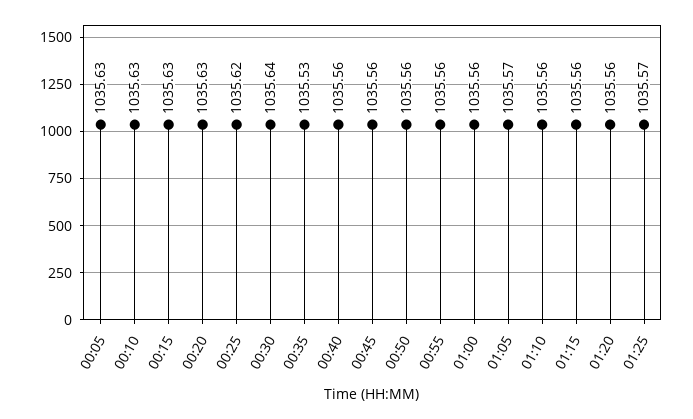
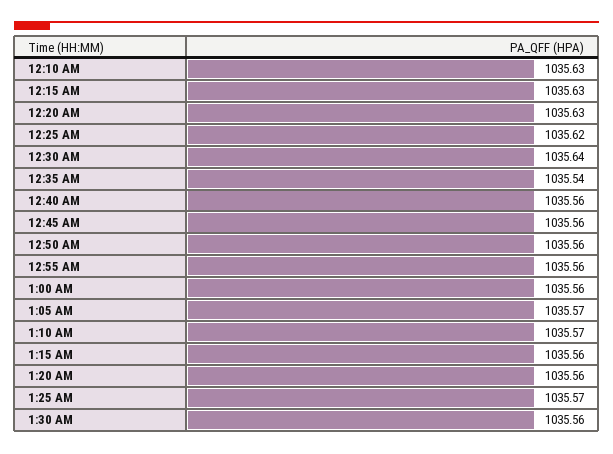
00:05: 1035.63 -> none
00:35: 1035.53 -> 1035.54
01:10: 1035.56 -> 1035.57
1:30 AM: none -> 1035.56

